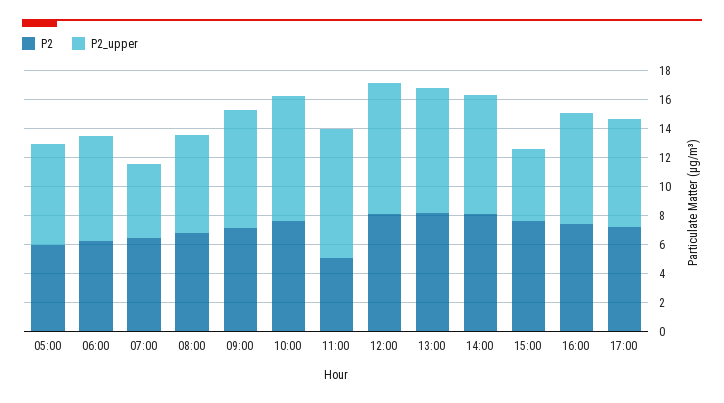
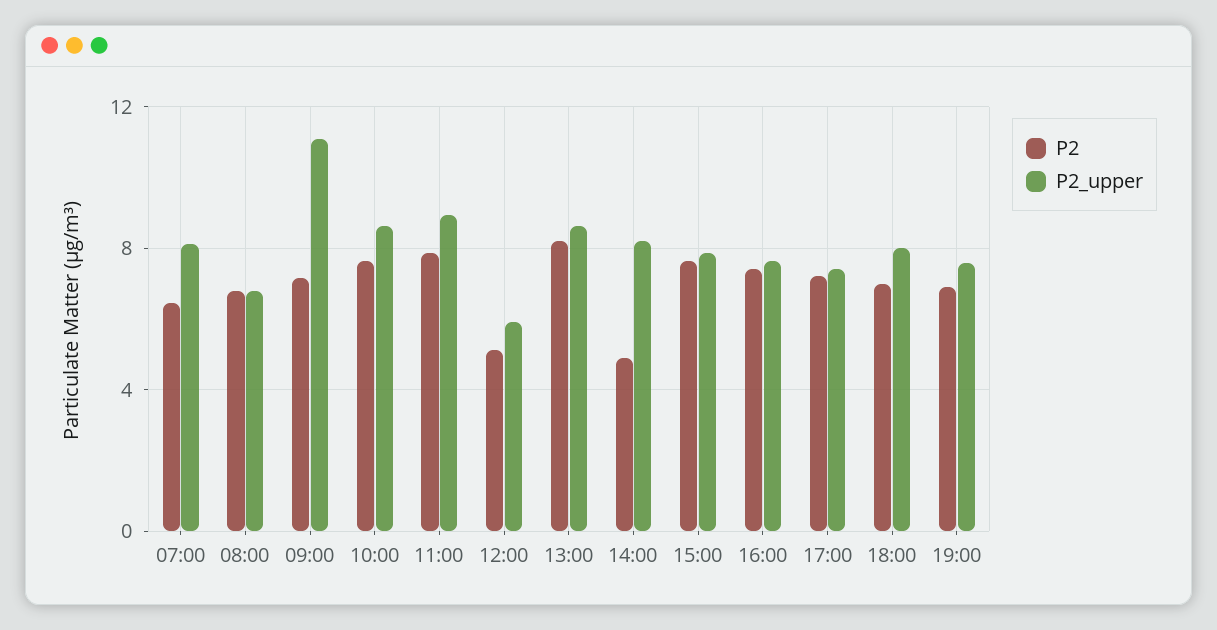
P2, 05:00: 6 -> none
P2_upper, 05:00: 7 -> none
P2, 06:00: 6 -> none
P2_upper, 06:00: 7 -> none
P2_upper, 07:00: 5 -> 8
P2_upper, 09:00: 8 -> 11
P2, 11:00: 5 -> 8
P2, 12:00: 8 -> 5
P2_upper, 12:00: 9 -> 6
P2, 14:00: 8 -> 5
P2_upper, 15:00: 5 -> 8
P2, 18:00: none -> 7
P2_upper, 18:00: none -> 8
P2, 19:00: none -> 7
P2_upper, 19:00: none -> 7.5

